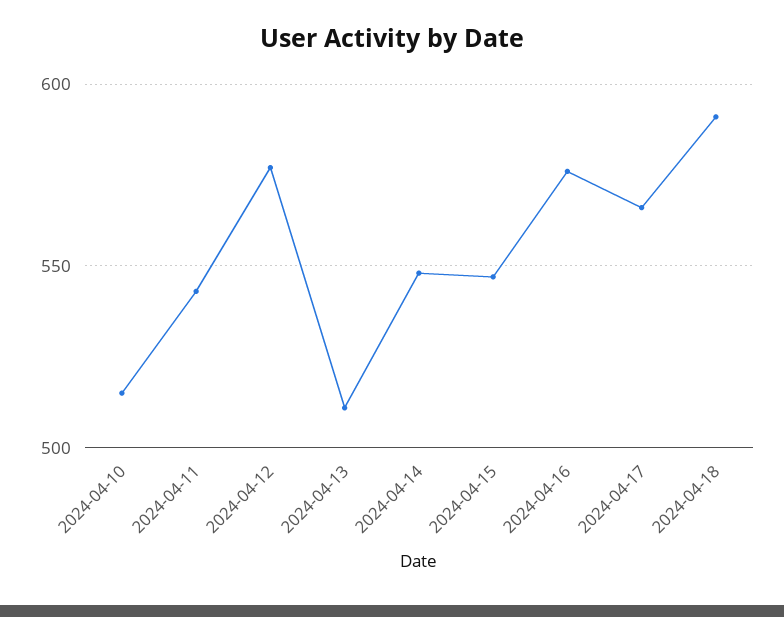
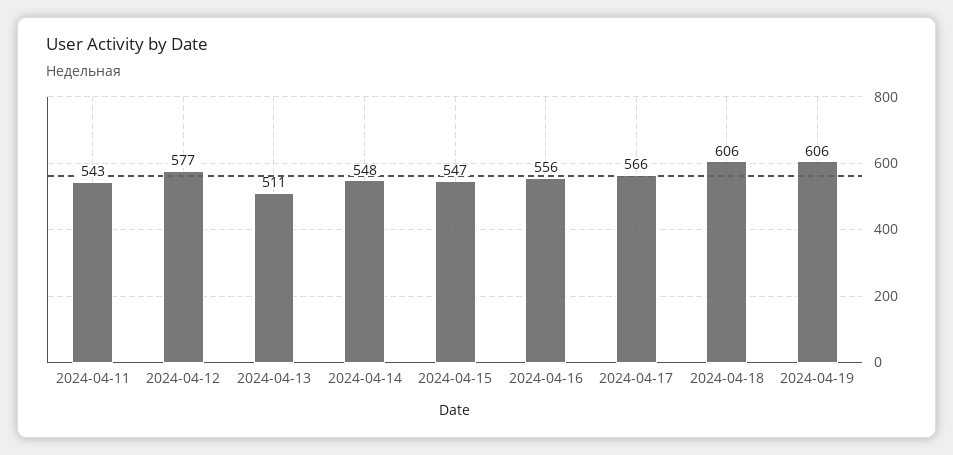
2024-04-10: 515 -> none
2024-04-16: 575 -> 556
2024-04-18: 590 -> 606
2024-04-19: none -> 606

